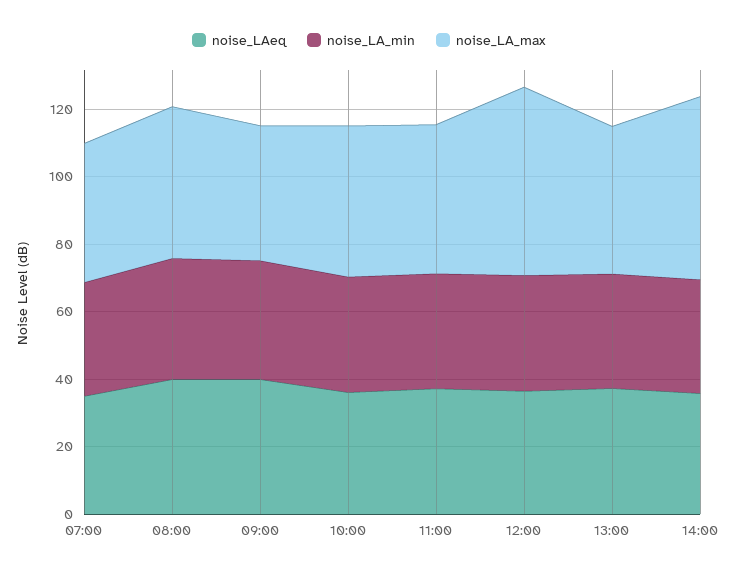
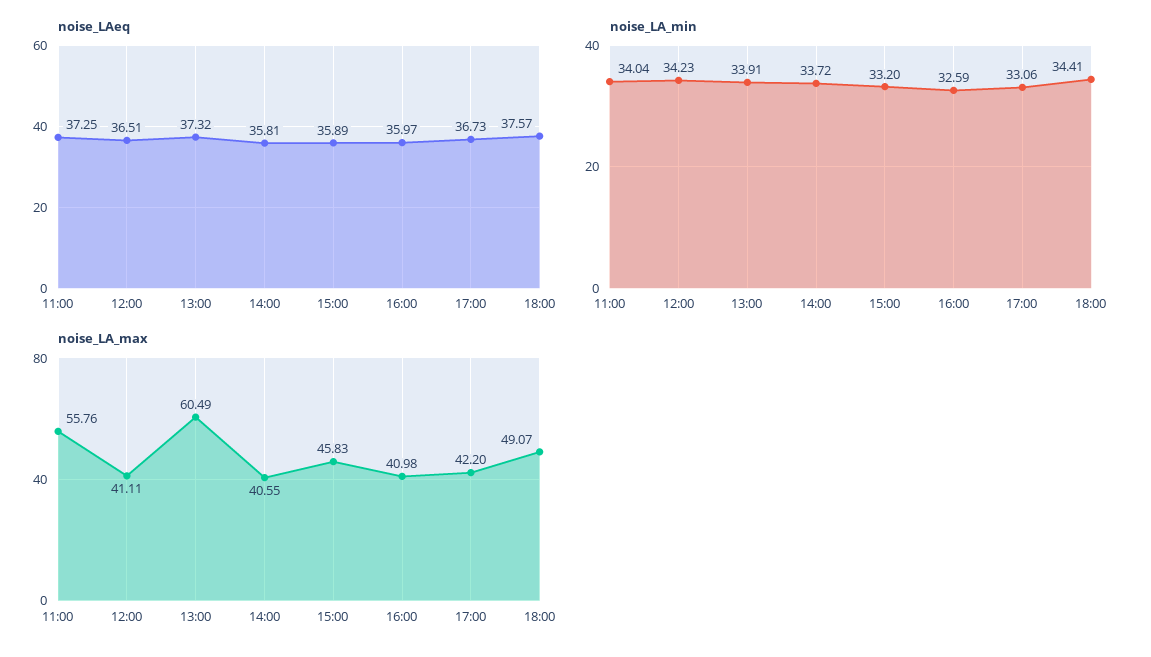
noise_LAeq, 07:00: 35 -> none
noise_LA_min, 07:00: 35 -> none
noise_LA_max, 07:00: 40 -> none
noise_LAeq, 08:00: 40 -> none
noise_LA_min, 08:00: 35 -> none
noise_LA_max, 08:00: 45 -> none
noise_LAeq, 09:00: 40 -> none
noise_LA_min, 09:00: 35 -> none
noise_LA_max, 09:00: 40 -> none
noise_LAeq, 10:00: 35 -> none
noise_LA_min, 10:00: 35 -> none
noise_LA_max, 10:00: 45 -> none
noise_LA_max, 11:00: 45 -> 55.76
noise_LA_max, 12:00: 55 -> 41.11
noise_LA_max, 13:00: 45 -> 60.49
noise_LA_max, 14:00: 55 -> 40.55
noise_LAeq, 15:00: none -> 35.89
noise_LAeq, 16:00: none -> 35.97
noise_LAeq, 17:00: none -> 36.73
noise_LAeq, 18:00: none -> 37.57
noise_LA_min, 15:00: none -> 33.2
noise_LA_min, 16:00: none -> 32.59
noise_LA_min, 17:00: none -> 33.06
noise_LA_min, 18:00: none -> 34.41
noise_LA_max, 15:00: none -> 45.83
noise_LA_max, 16:00: none -> 40.98
noise_LA_max, 17:00: none -> 42.2
noise_LA_max, 18:00: none -> 49.07

